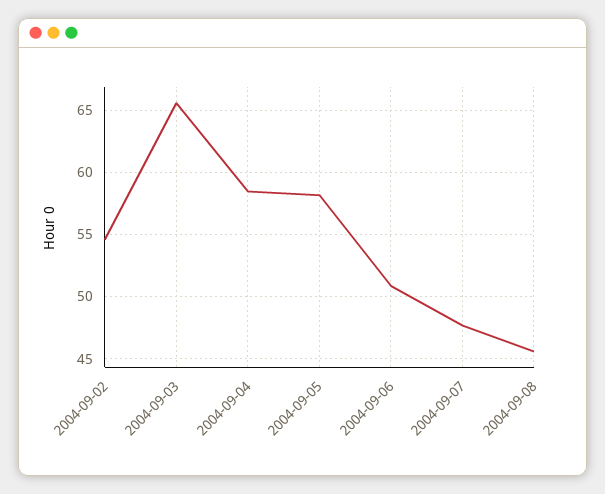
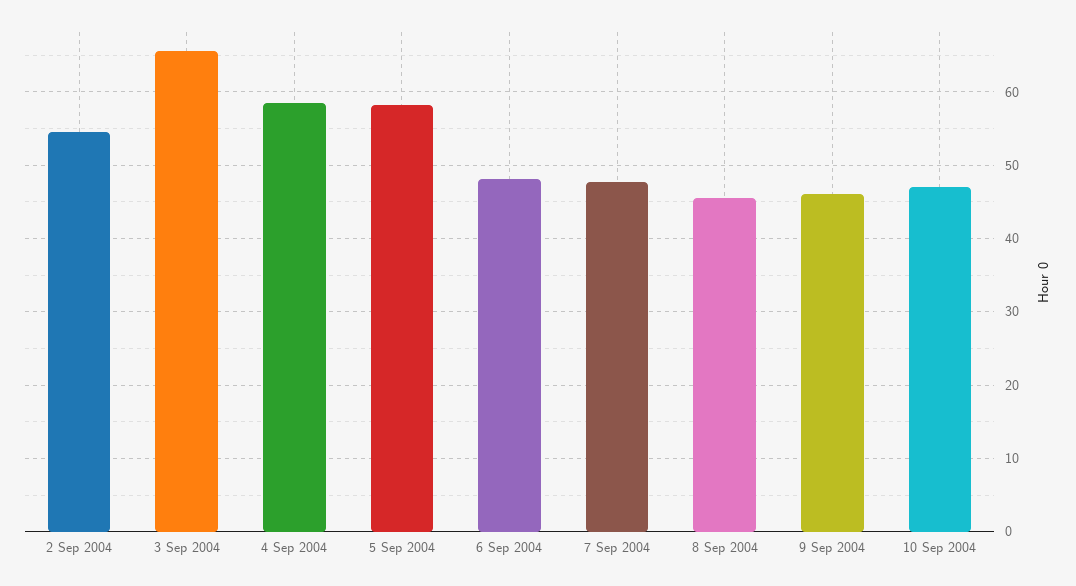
2004-09-06: 51 -> 48
9 Sep 2004: none -> 46
10 Sep 2004: none -> 47

